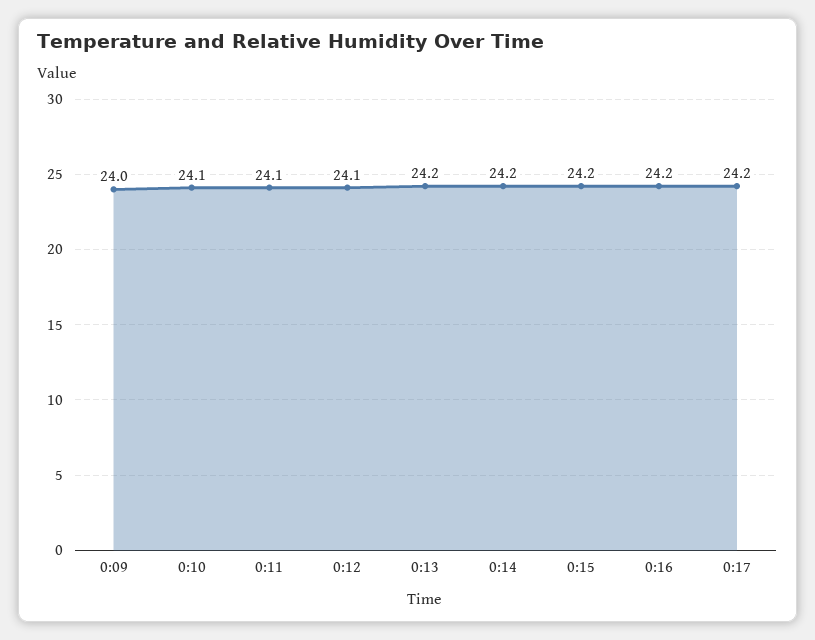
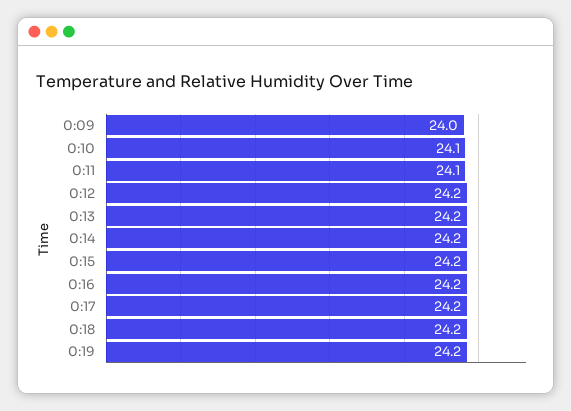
0:12: 24.1 -> 24.2
0:18: none -> 24.2
0:19: none -> 24.2

